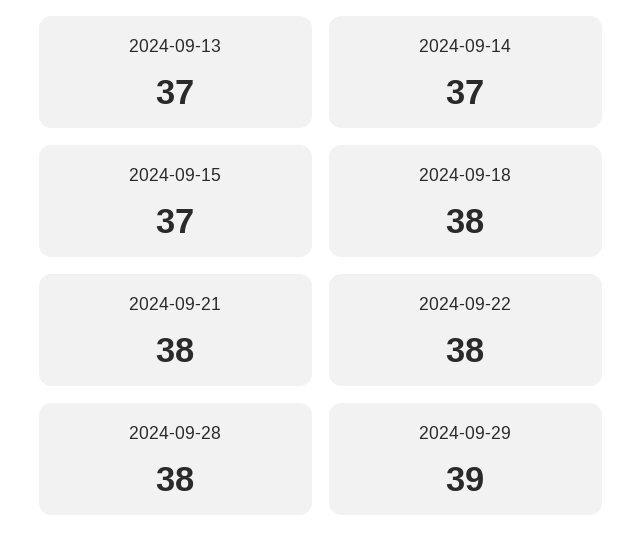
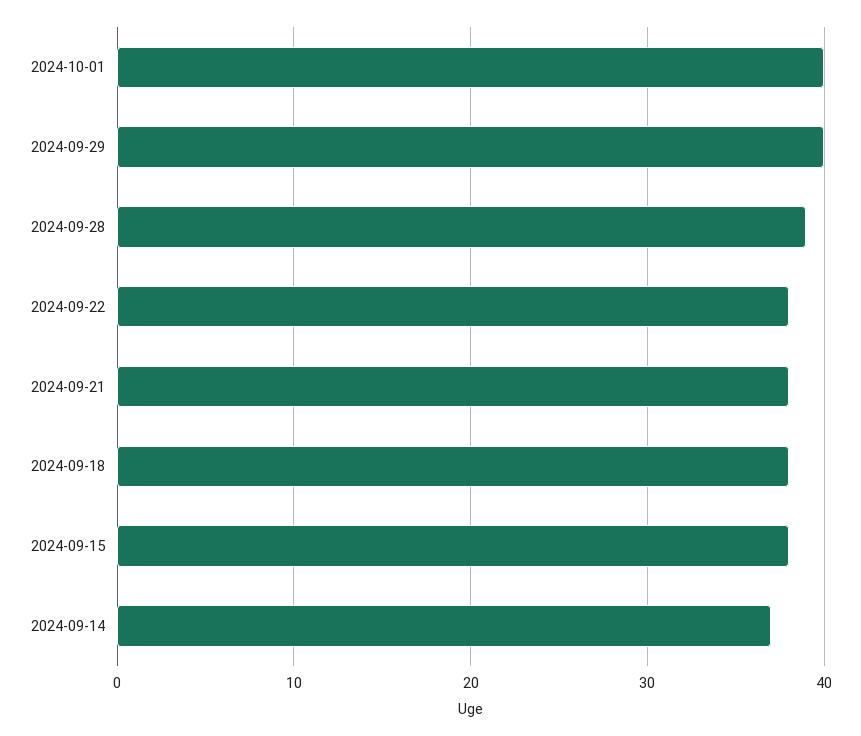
2024-09-13: 37 -> none
2024-09-15: 37 -> 38
2024-09-28: 38 -> 39
2024-09-29: 39 -> 40
2024-10-01: none -> 40

